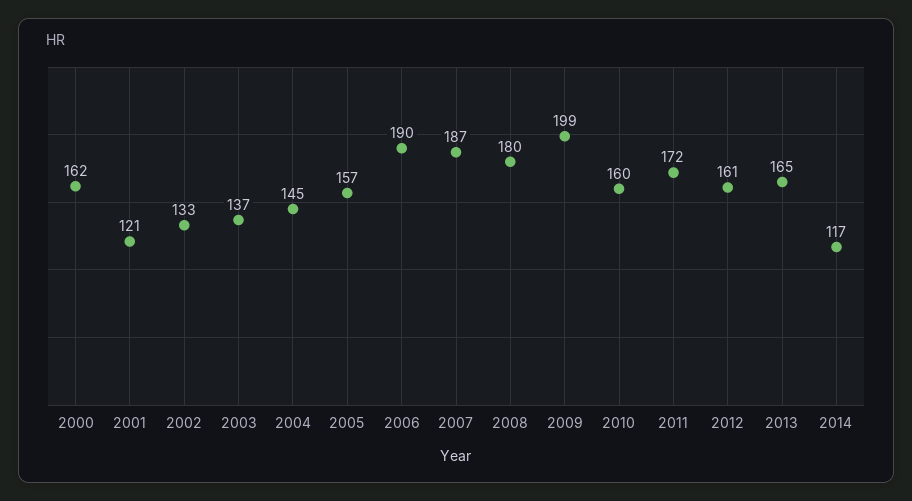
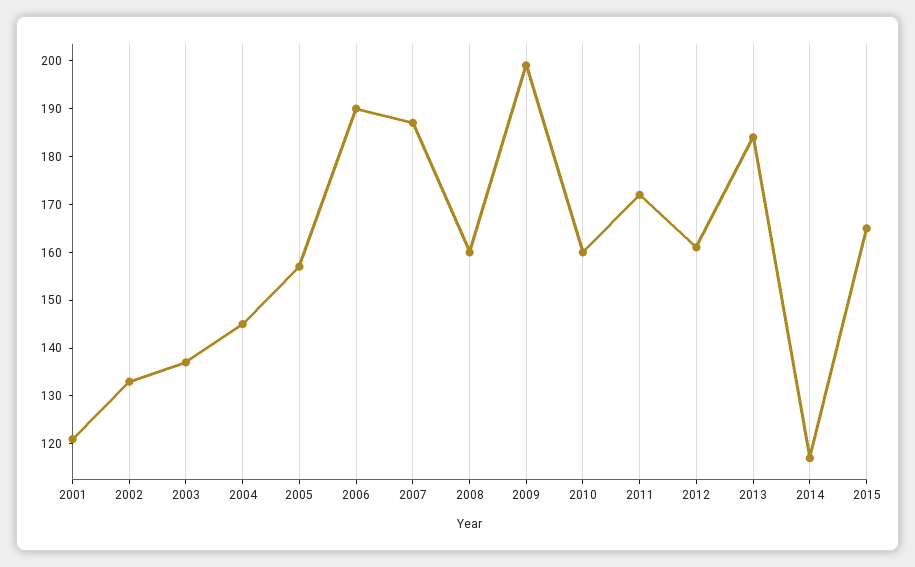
2000: 162 -> none
2008: 180 -> 160
2013: 165 -> 185
2015: none -> 165

